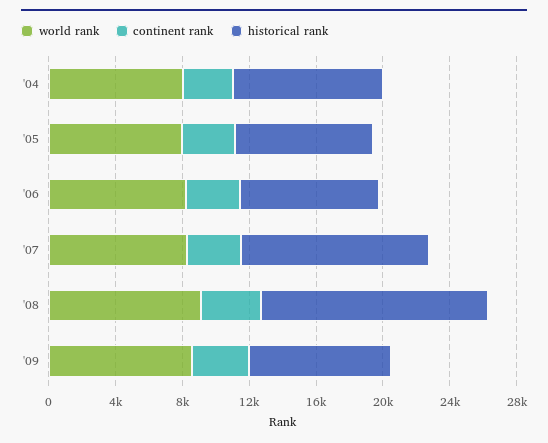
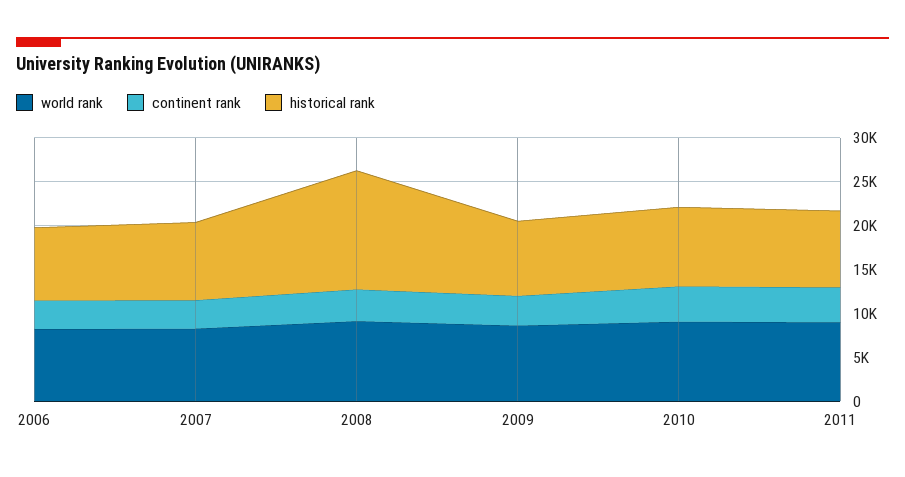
world rank, '04: 8000 -> none
continent rank, '04: 3000 -> none
historical rank, '04: 9000 -> none
world rank, '05: 8000 -> none
continent rank, '05: 3000 -> none
historical rank, '05: 8000 -> none
historical rank, '07: 11000 -> 9000
world rank, 2010: none -> 9000
continent rank, 2010: none -> 4000
historical rank, 2010: none -> 9000
world rank, 2011: none -> 9000
continent rank, 2011: none -> 4000
historical rank, 2011: none -> 9000

